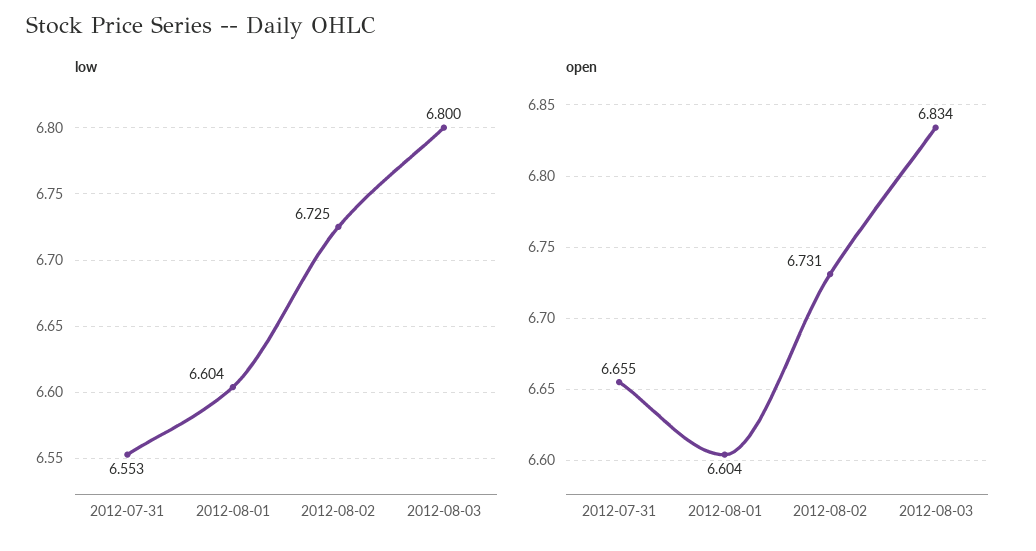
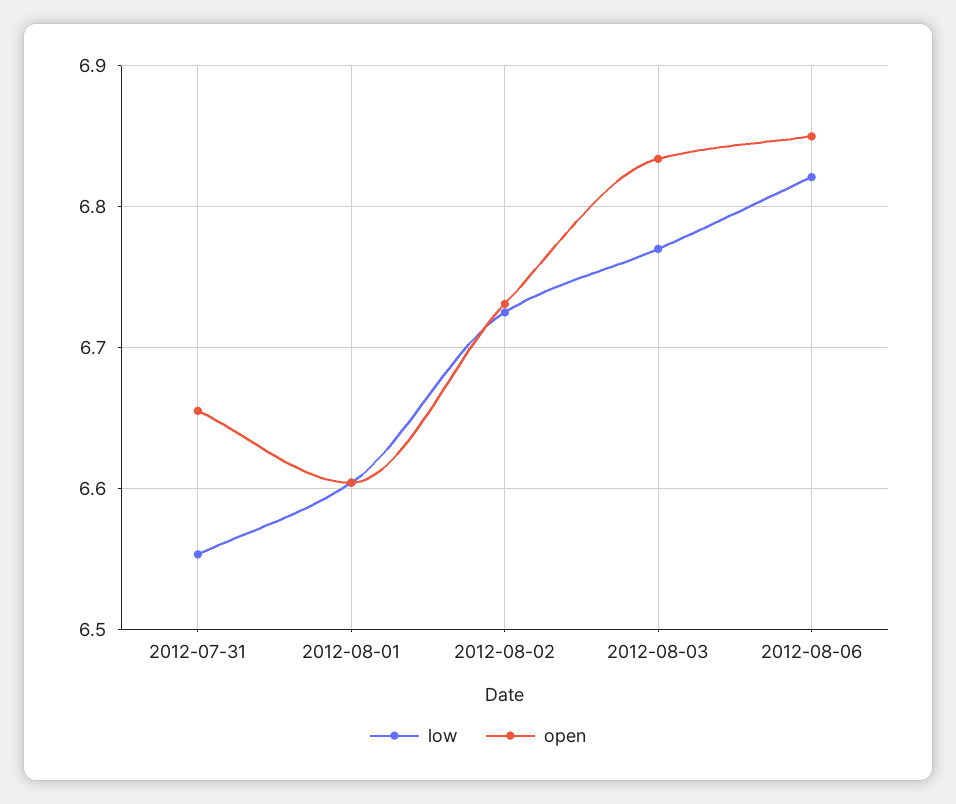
low, 2012-08-03: 6.8 -> 6.77
low, 2012-08-06: none -> 6.82
open, 2012-08-06: none -> 6.85

